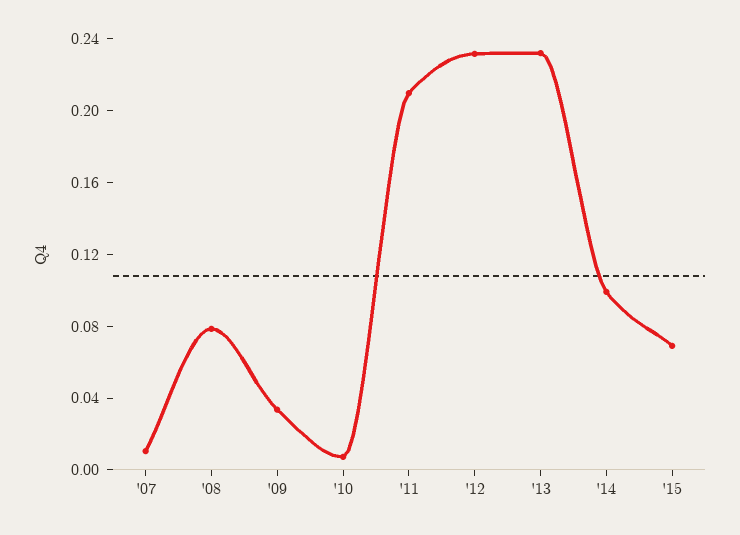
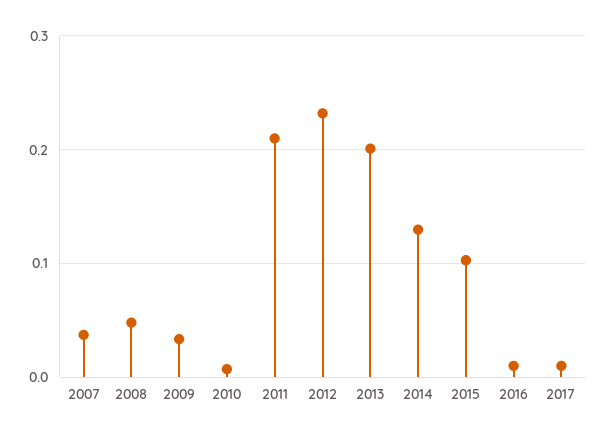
'07: 0.01 -> 0.04
'08: 0.08 -> 0.05
'13: 0.23 -> 0.2
'14: 0.1 -> 0.13
'15: 0.07 -> 0.1
2016: none -> 0.01
2017: none -> 0.01

